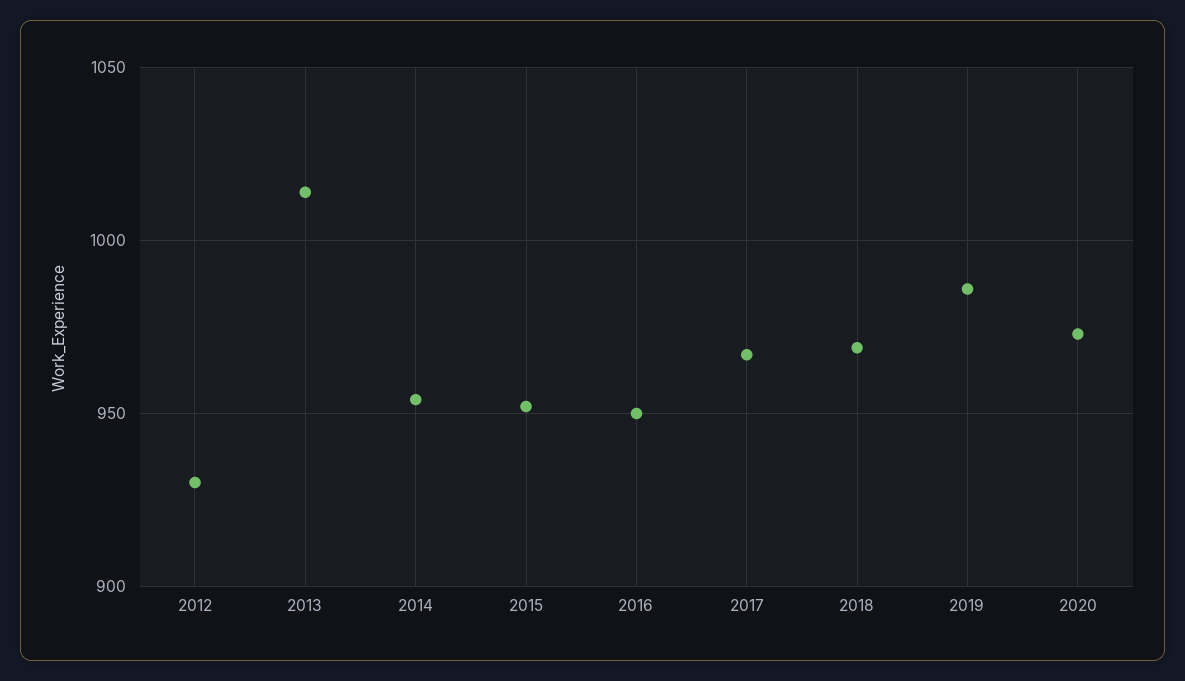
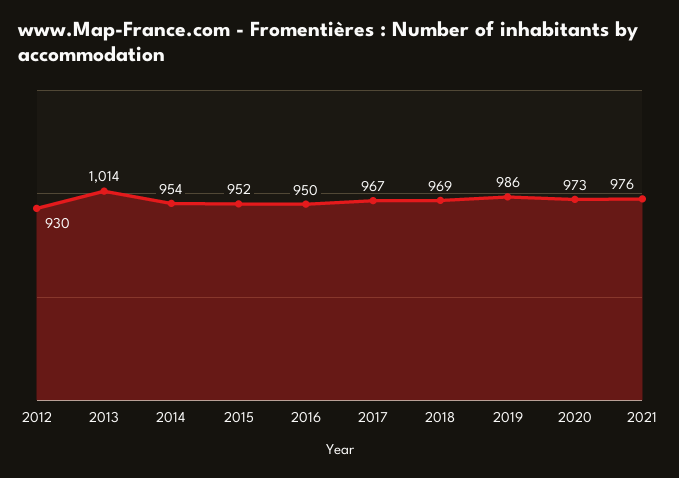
2021: none -> 976

